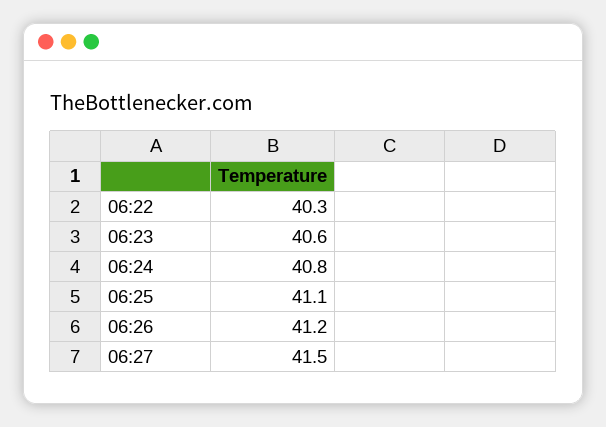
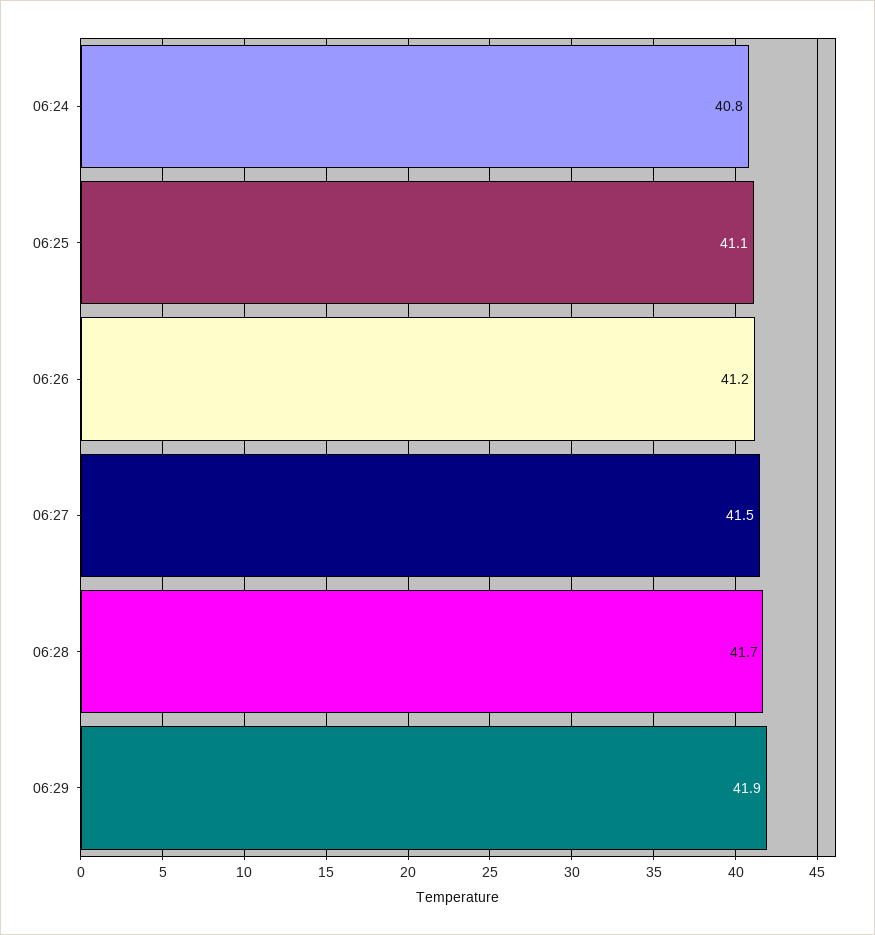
06:22: 40.3 -> none
06:23: 40.6 -> none
06:28: none -> 41.7
06:29: none -> 41.9

